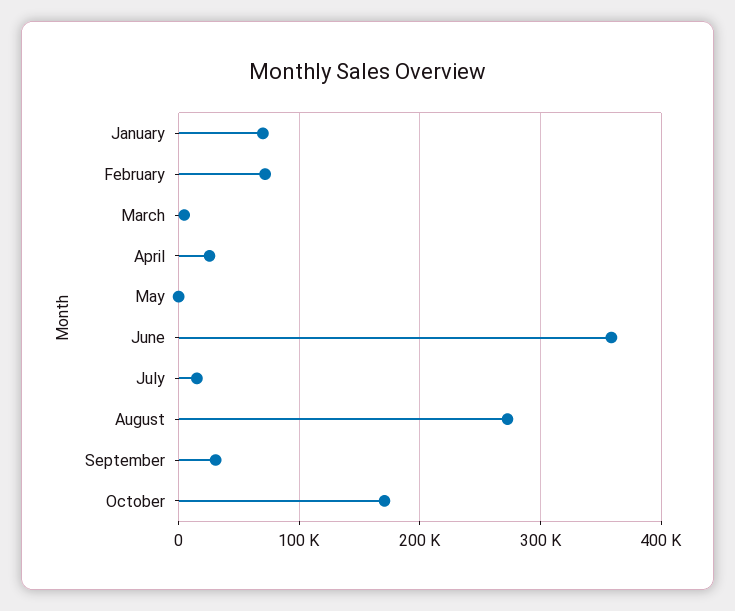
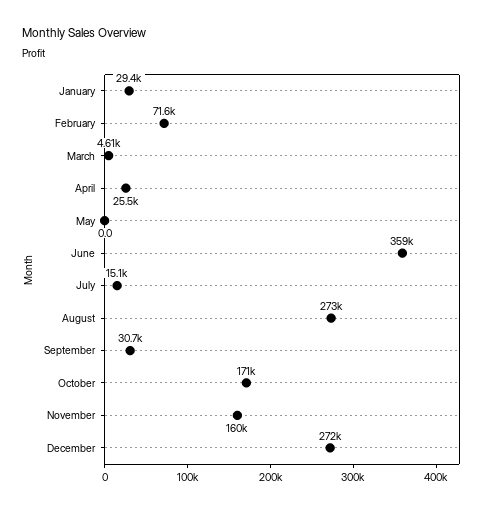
January: 70000 -> 29400
November: none -> 160000
December: none -> 272000

